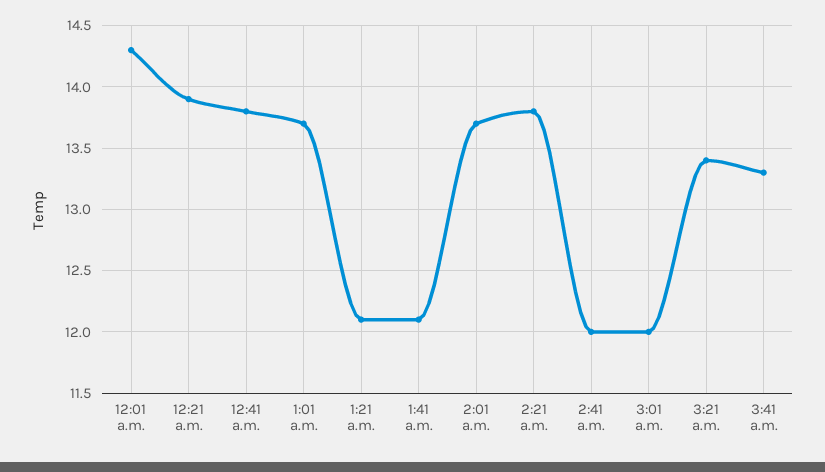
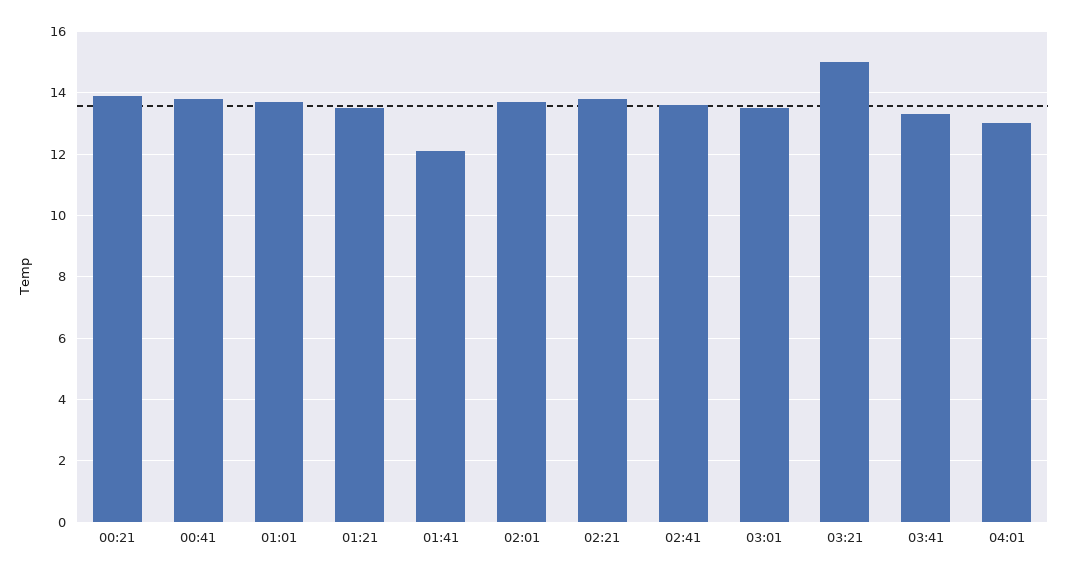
12:01 a.m.: 14.3 -> none
1:21 a.m.: 12.1 -> 13.5
2:41 a.m.: 12 -> 13.5
3:01 a.m.: 12 -> 13.5
3:21 a.m.: 13.4 -> 15
04:01: none -> 13

